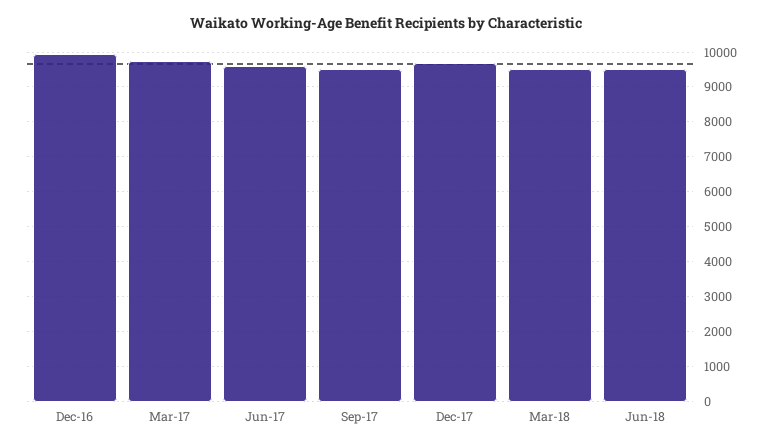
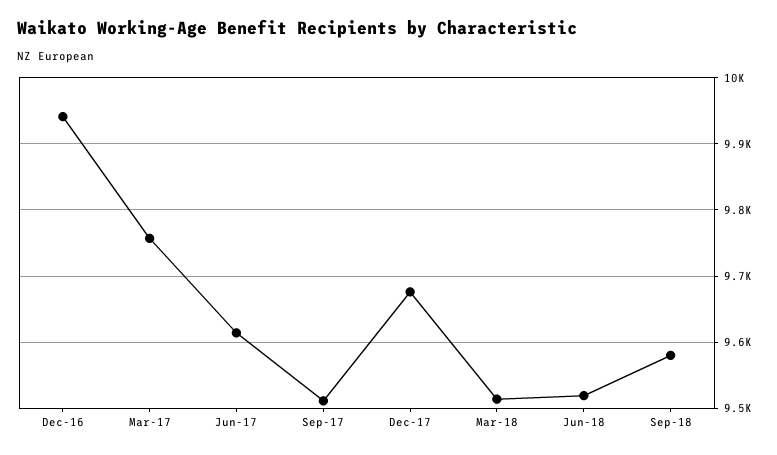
Sep-18: none -> 9580

